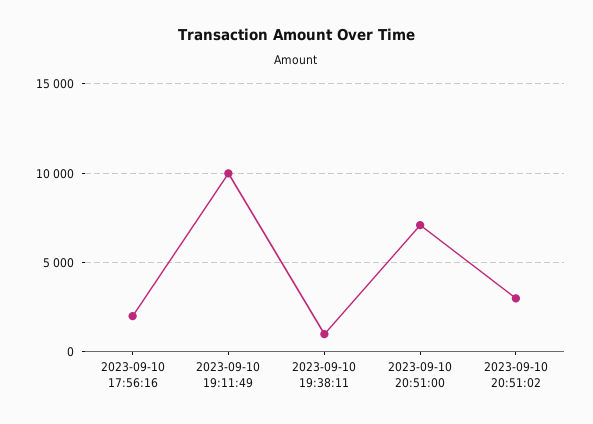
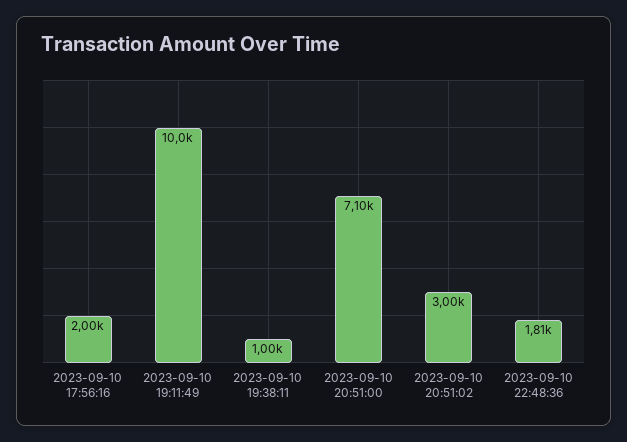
2023-09-10 22:48:36: none -> 1810

